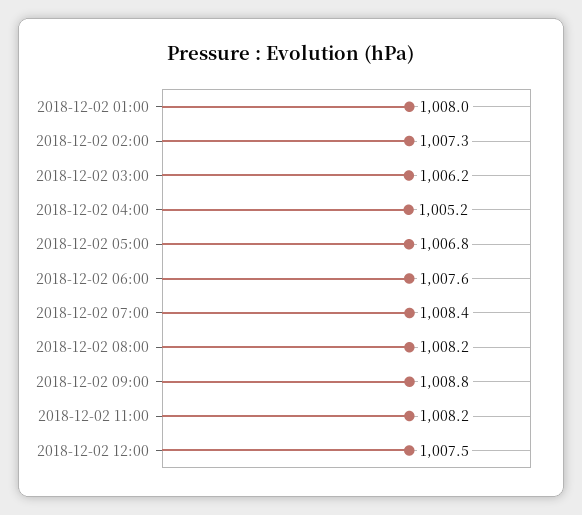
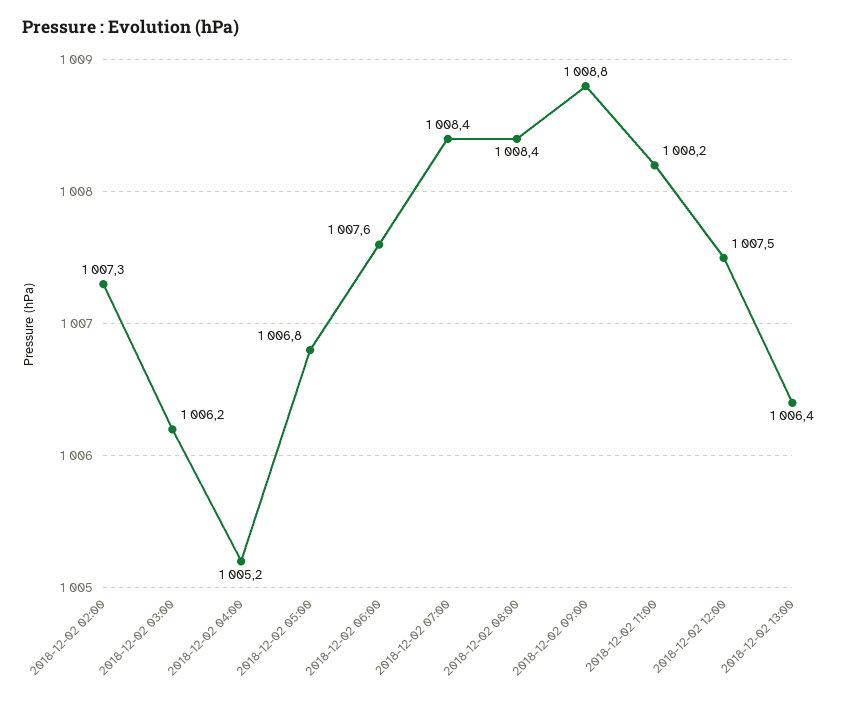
2018-12-02 01:00: 1008 -> none
2018-12-02 08:00: 1008.2 -> 1008.4
2018-12-02 13:00: none -> 1006.4

